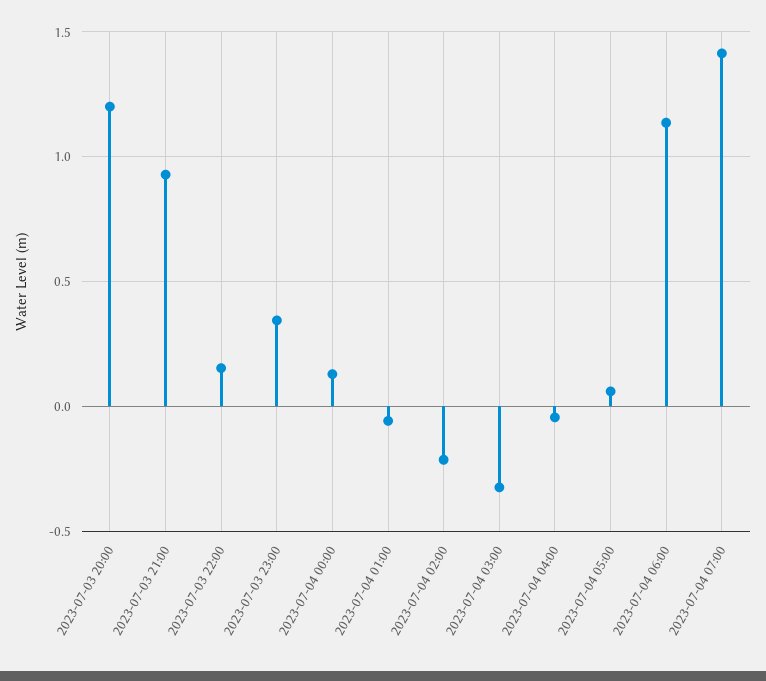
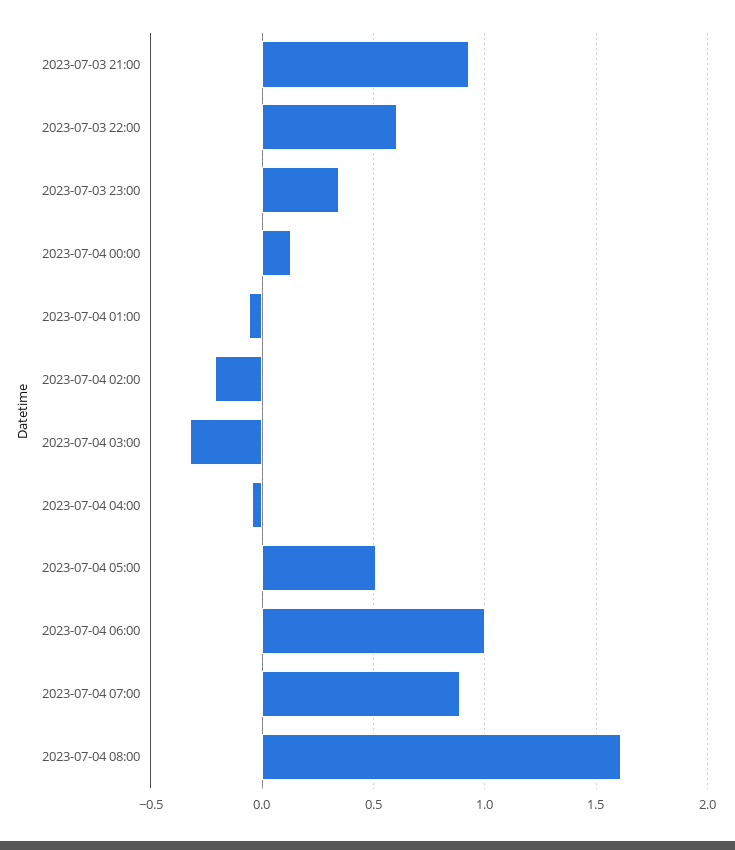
2023-07-03 20:00: 1.2 -> none
2023-07-03 22:00: 0.15 -> 0.6
2023-07-04 05:00: 0.05 -> 0.5
2023-07-04 06:00: 1.15 -> 1
2023-07-04 07:00: 1.4 -> 0.9
2023-07-04 08:00: none -> 1.6

